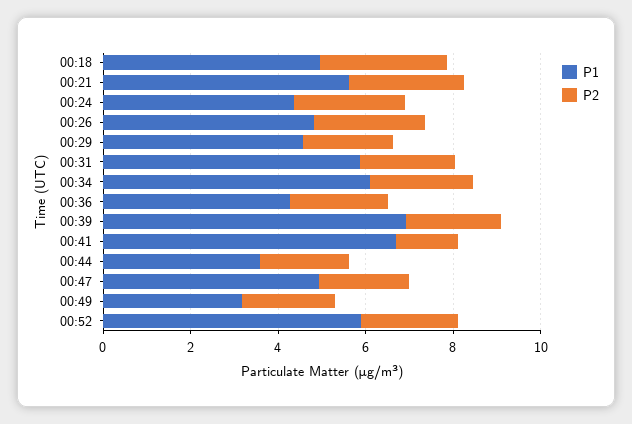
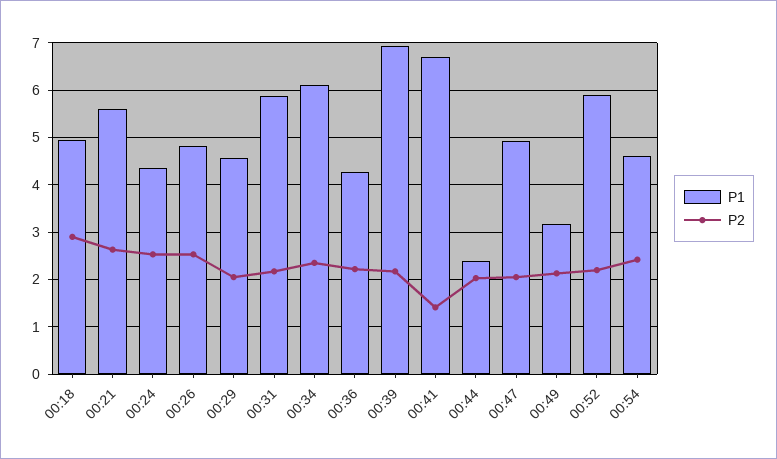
P1, 00:44: 3.5 -> 2.4
P1, 00:54: none -> 4.6
P2, 00:54: none -> 2.4

